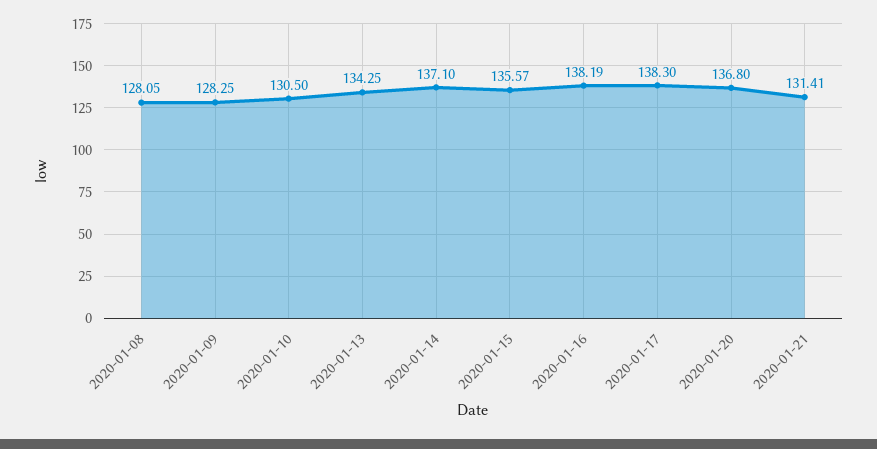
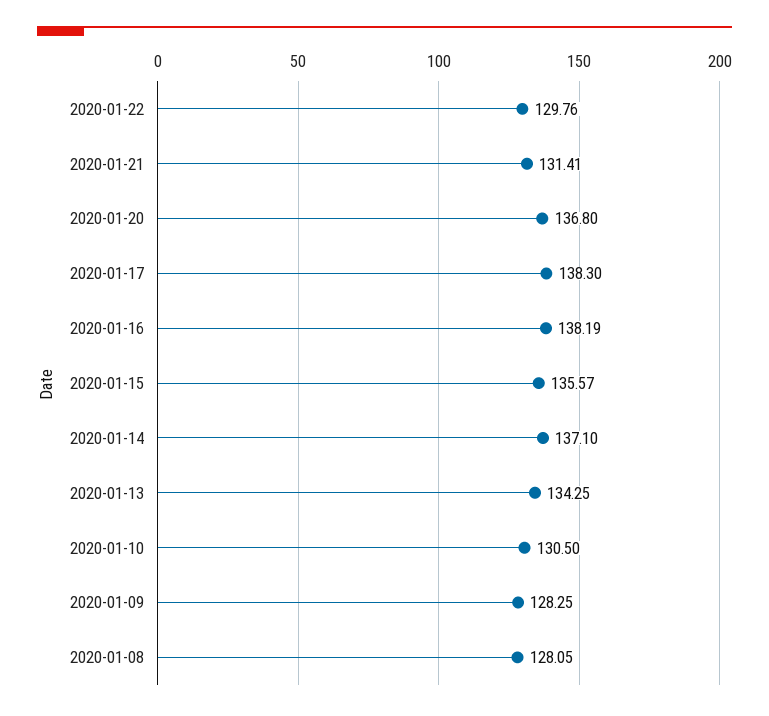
2020-01-22: none -> 129.76

